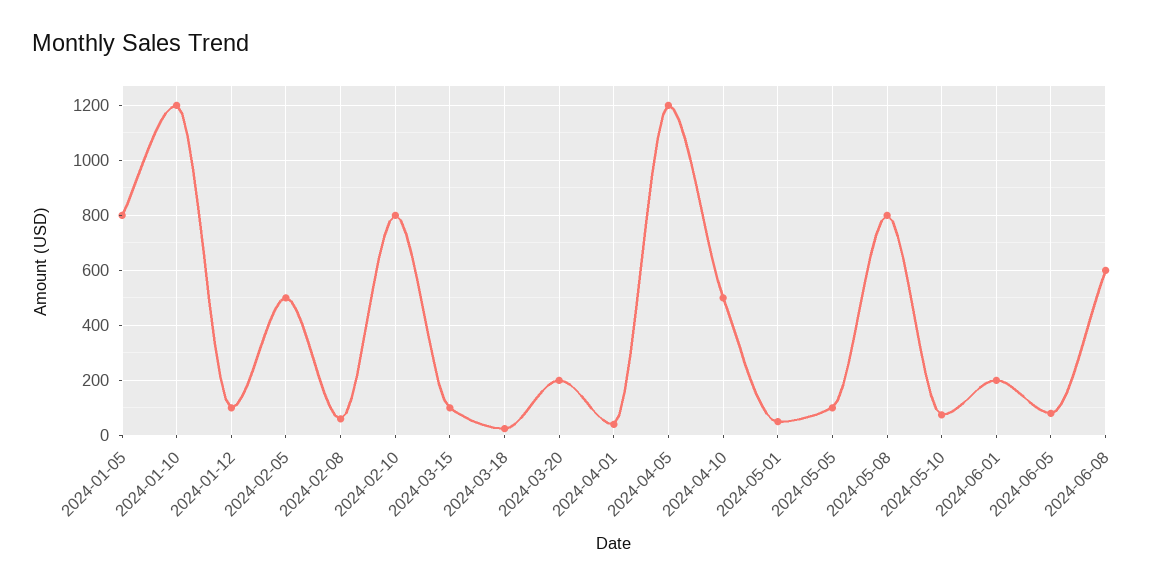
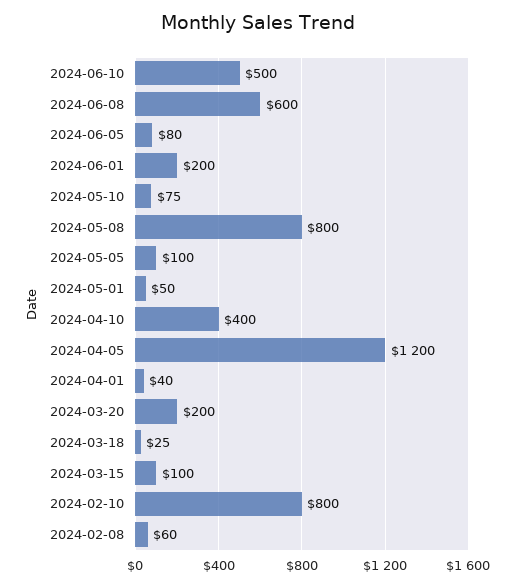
2024-01-05: 800 -> none
2024-01-10: 1200 -> none
2024-01-12: 100 -> none
2024-02-05: 500 -> none
2024-04-10: 500 -> 400
2024-06-10: none -> 500

